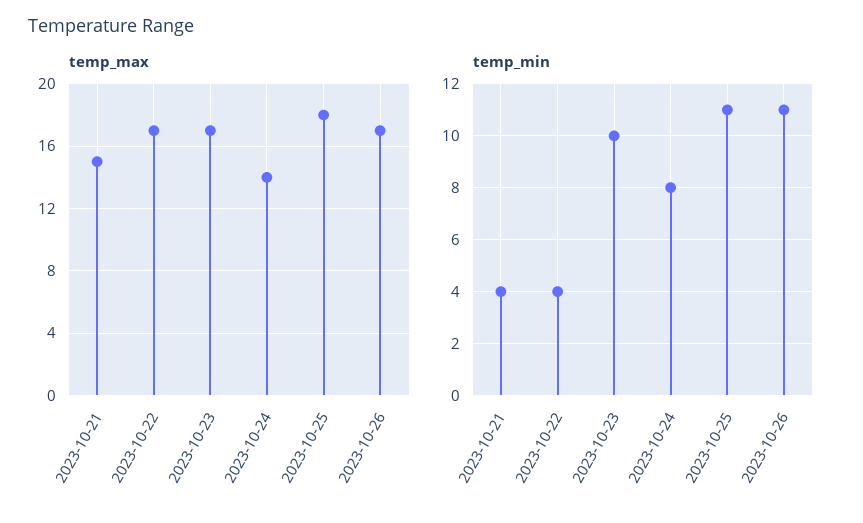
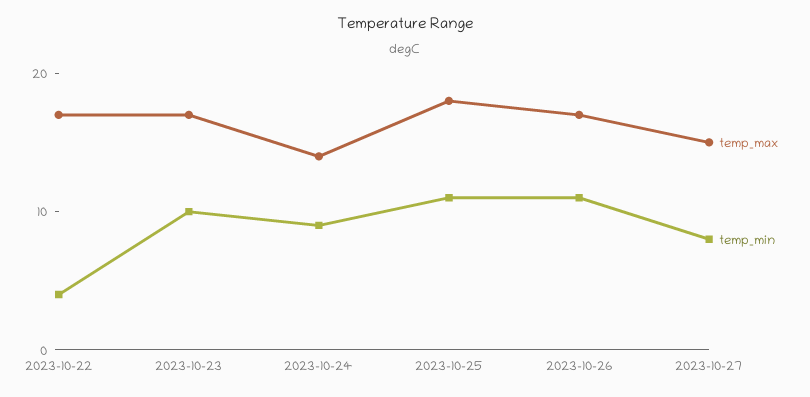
temp_max, 2023-10-21: 15 -> none
temp_min, 2023-10-21: 4 -> none
temp_min, 2023-10-24: 8 -> 9
temp_max, 2023-10-27: none -> 15
temp_min, 2023-10-27: none -> 8

